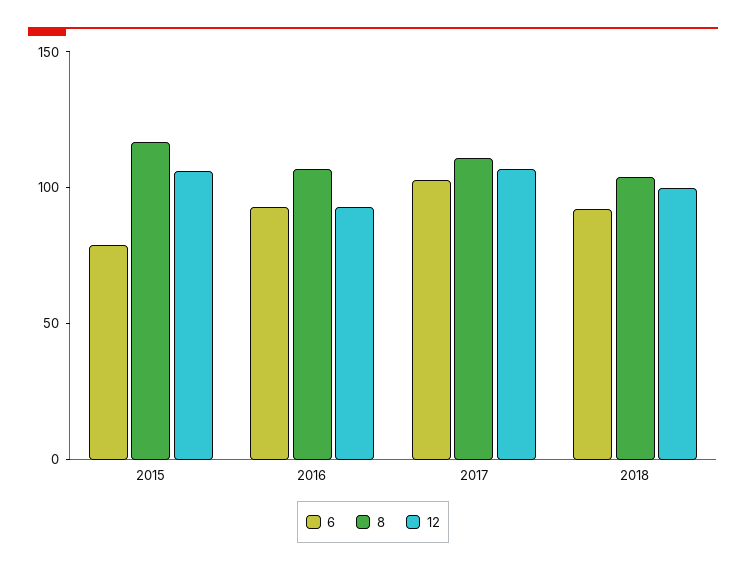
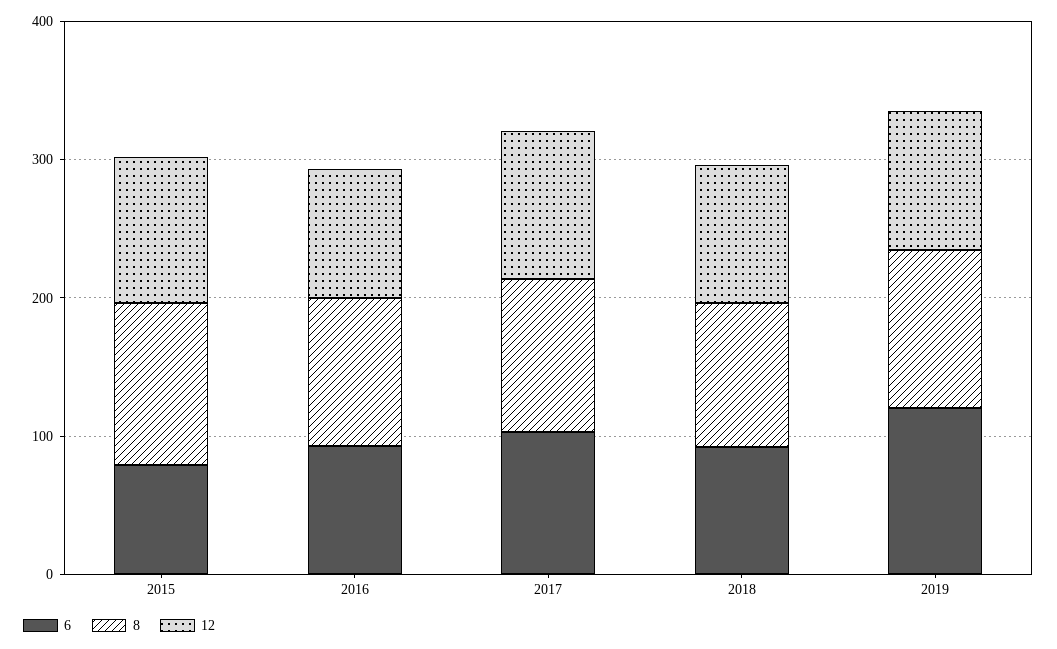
6, 2019: none -> 120
8, 2019: none -> 120
12, 2019: none -> 100

